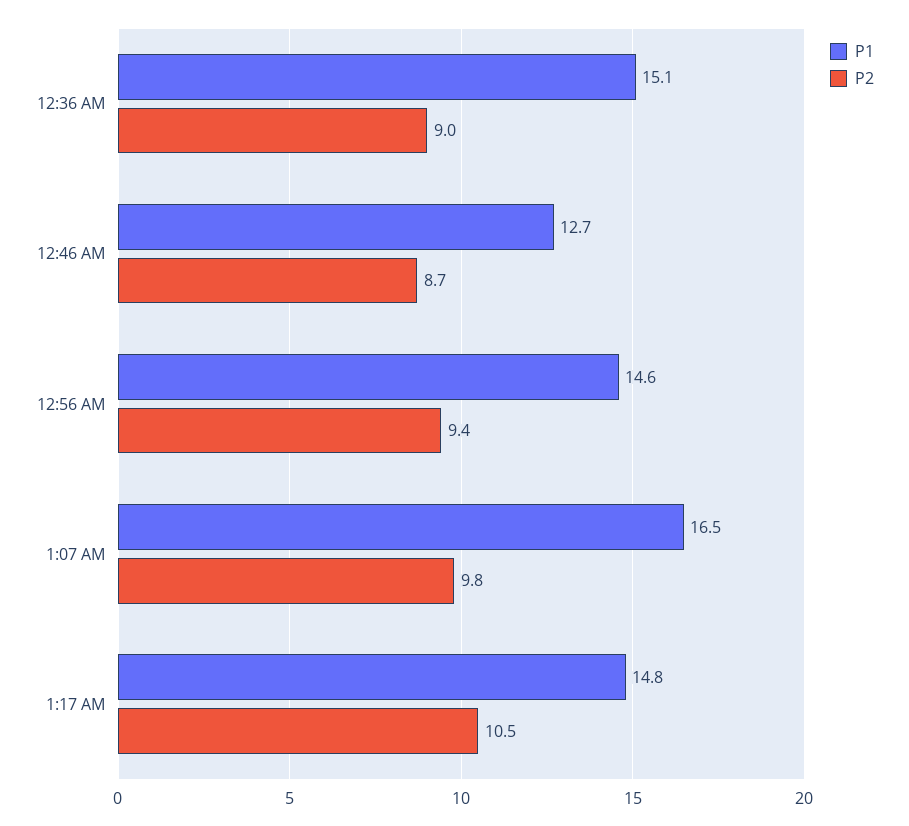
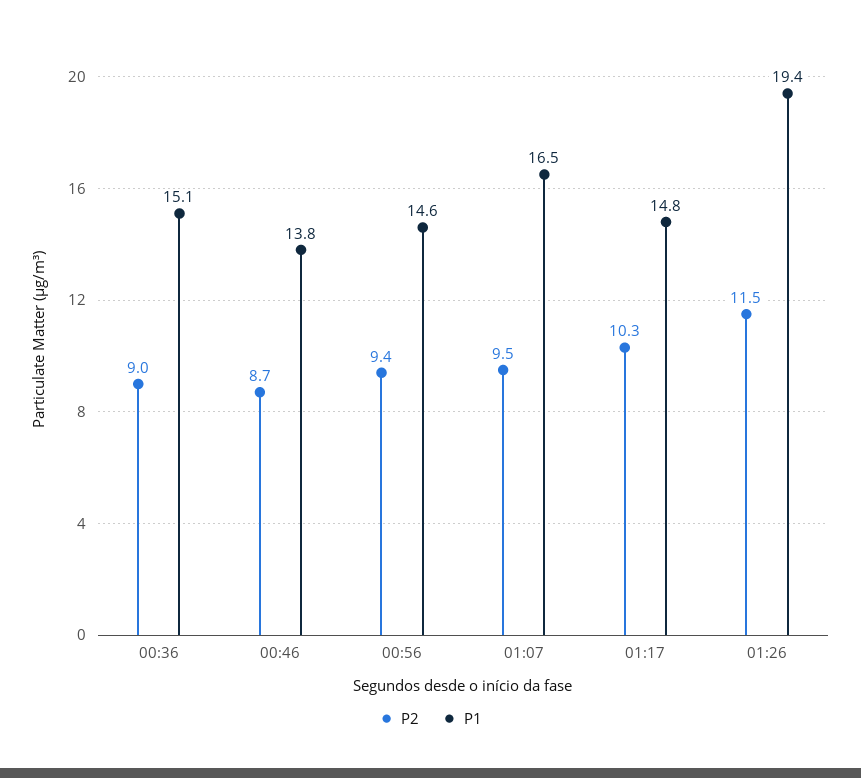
P1, 12:46 AM: 12.7 -> 13.8
P2, 1:07 AM: 9.8 -> 9.5
P2, 1:17 AM: 10.5 -> 10.3
P2, 01:26: none -> 11.5
P1, 01:26: none -> 19.4

